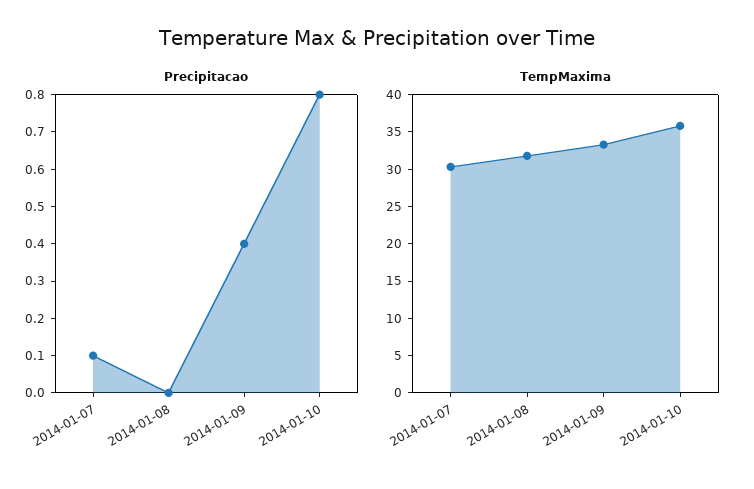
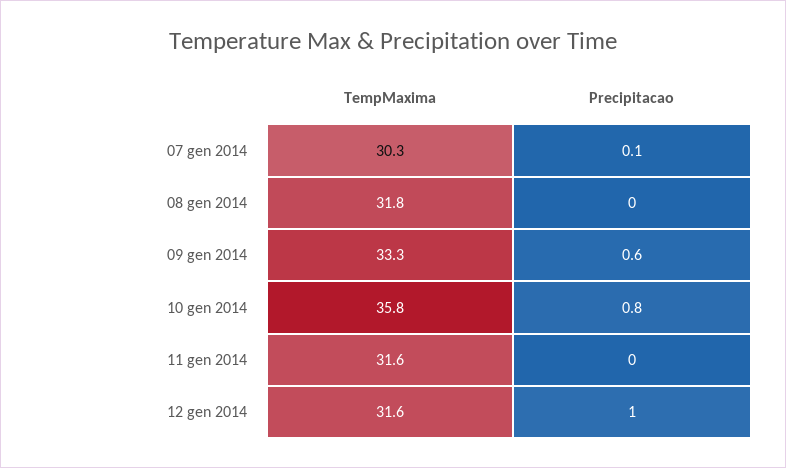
Precipitacao, 2014-01-09: 0.4 -> 0.6
TempMaxima, 11 gen 2014: none -> 31.6
Precipitacao, 11 gen 2014: none -> 0
TempMaxima, 12 gen 2014: none -> 31.6
Precipitacao, 12 gen 2014: none -> 1

